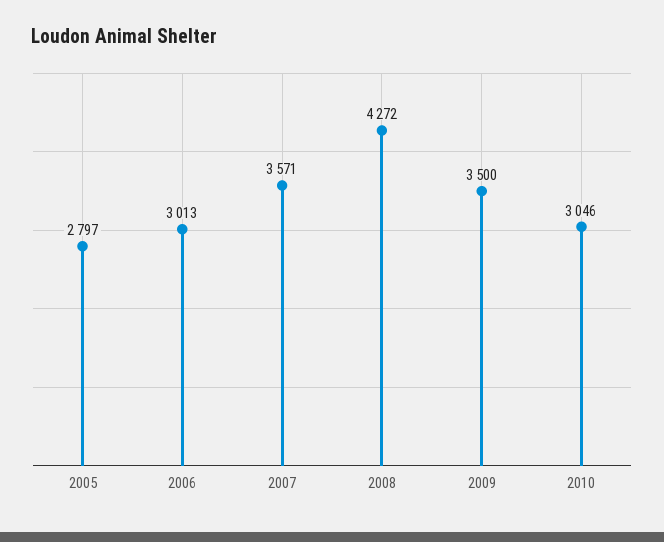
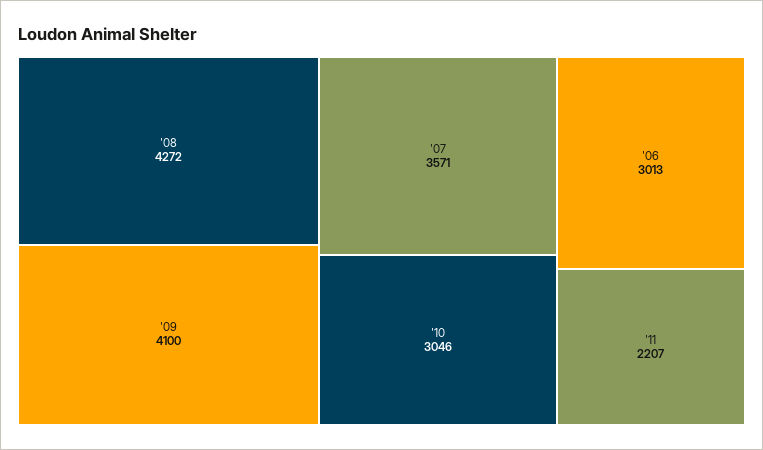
2005: 2797 -> none
2009: 3500 -> 4100
'11: none -> 2207

